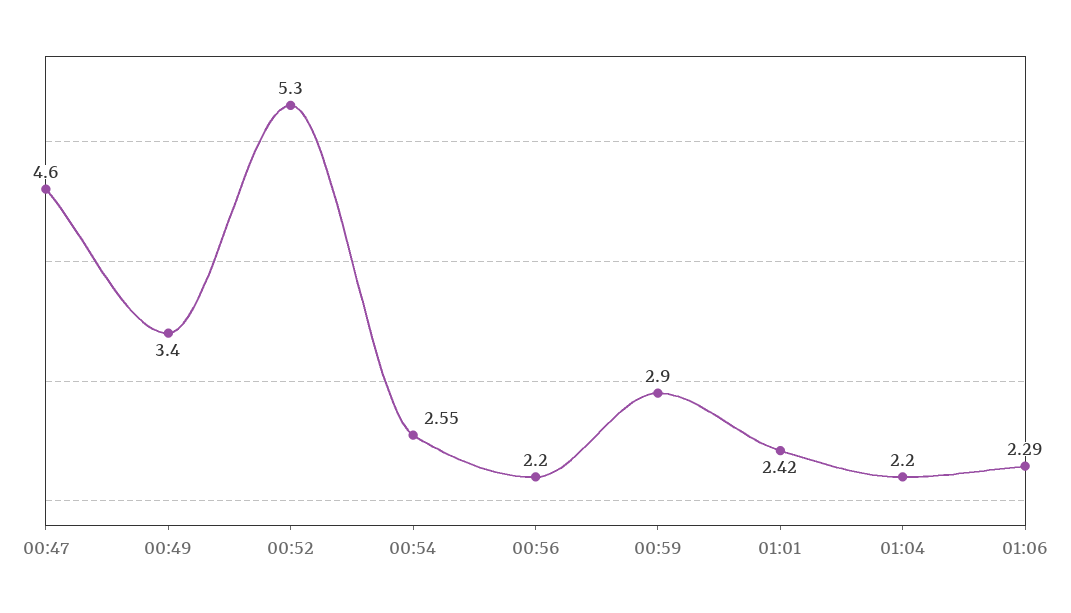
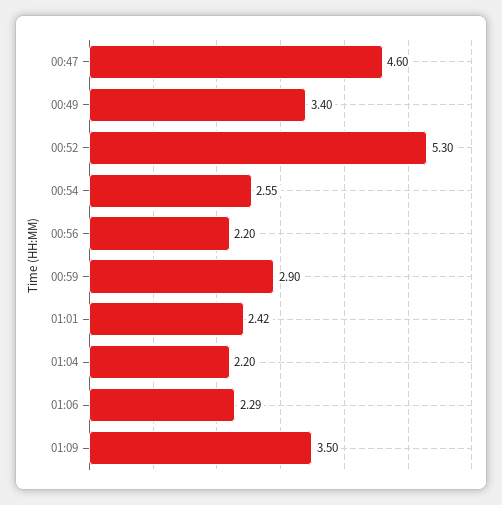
01:09: none -> 3.5

